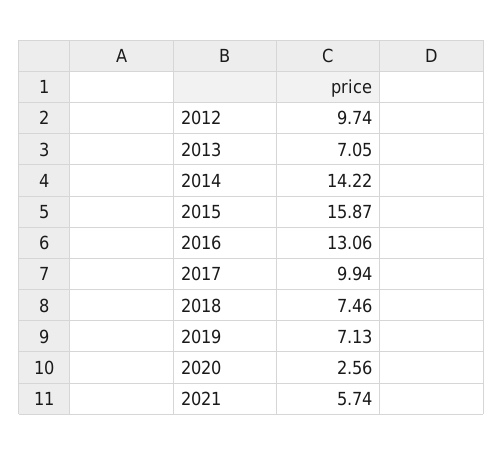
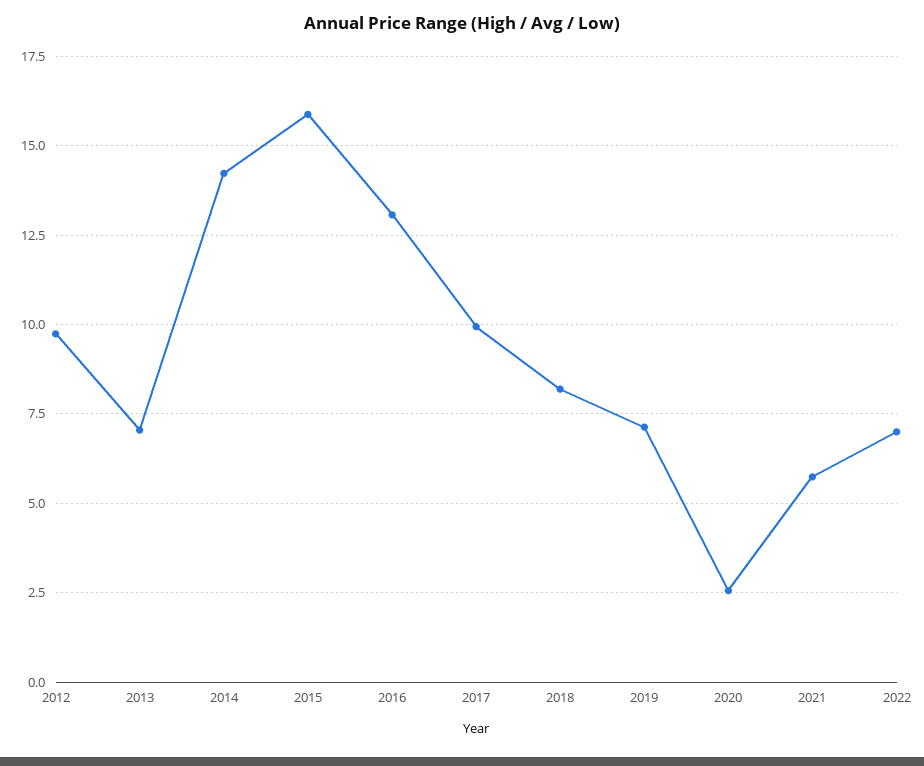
2018: 7.46 -> 8.25
2022: none -> 7

